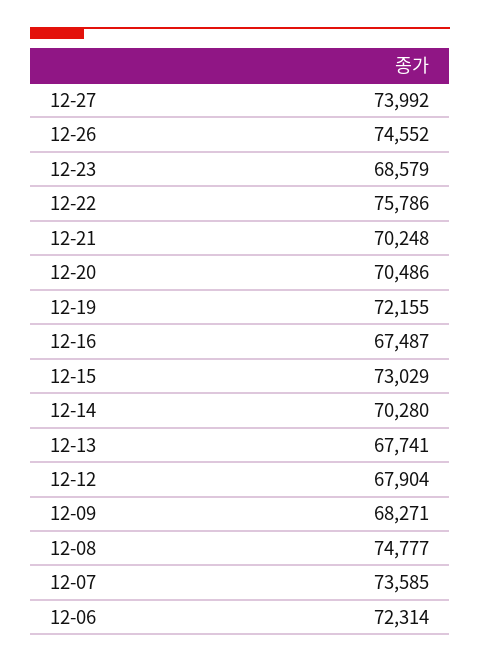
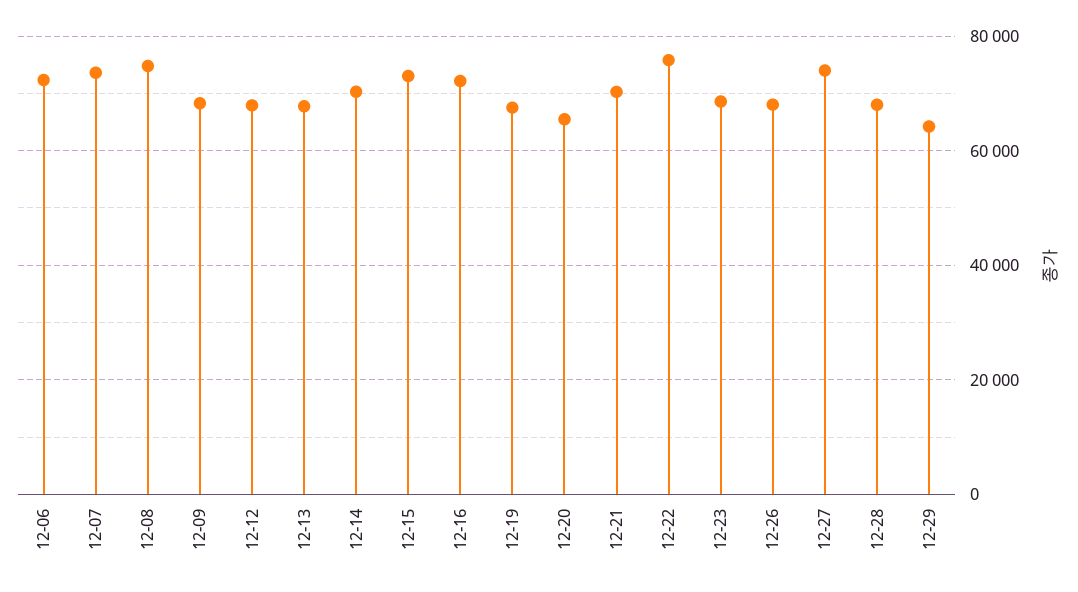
12-26: 74552 -> 68000
12-20: 70486 -> 66000
12-19: 72155 -> 68000
12-16: 67487 -> 72000
12-28: none -> 68000
12-29: none -> 64000

